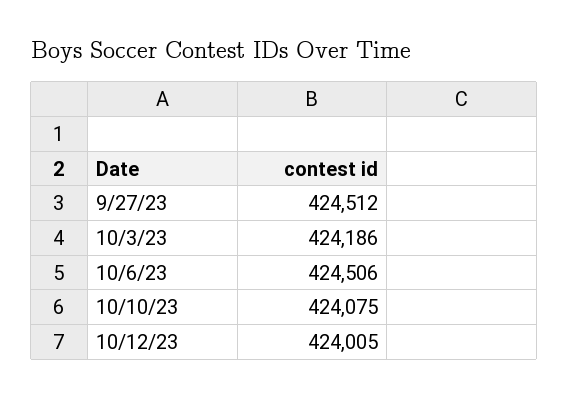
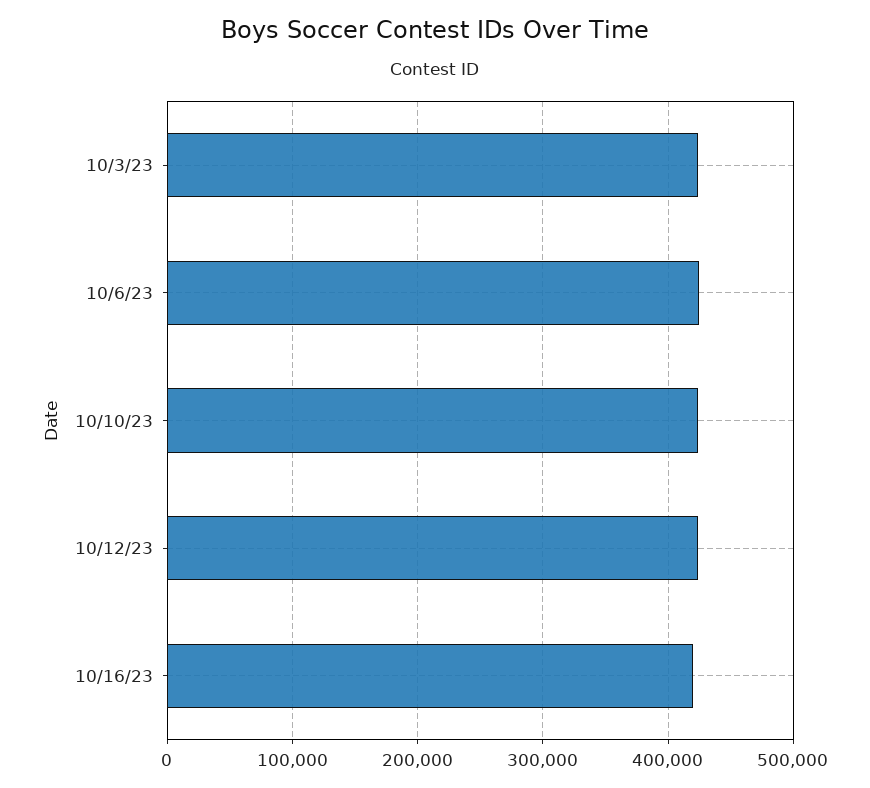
9/27/23: 424512 -> none
10/16/23: none -> 420000

